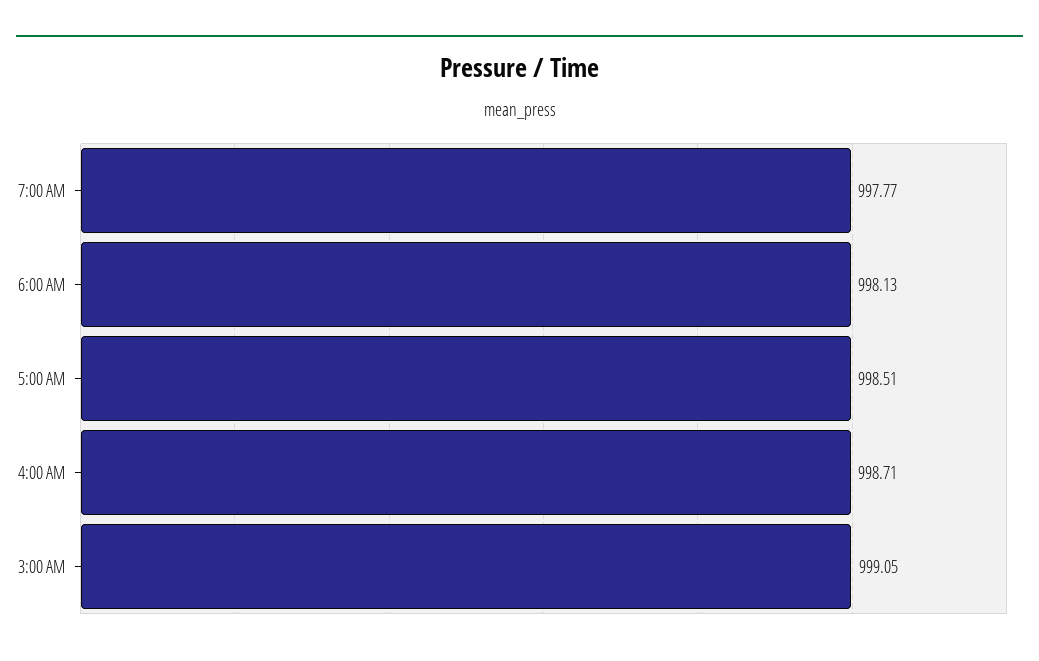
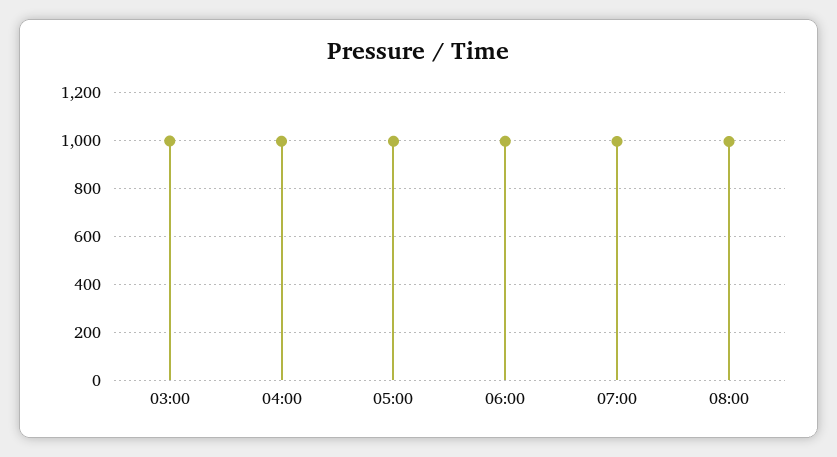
08:00: none -> 1000

